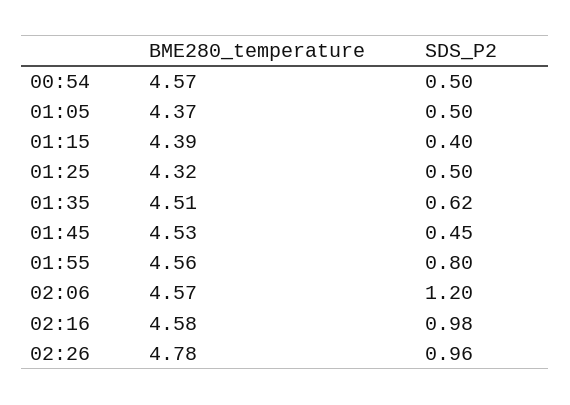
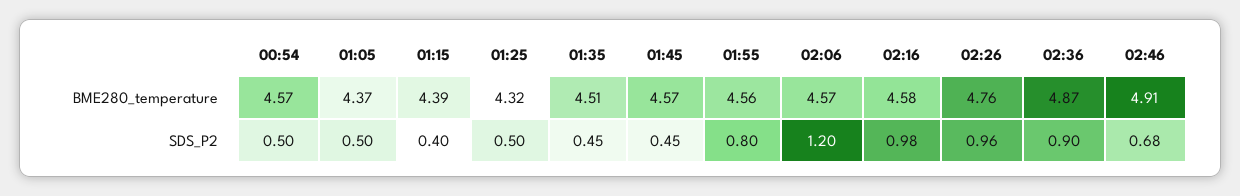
SDS_P2, 01:35: 0.62 -> 0.45
BME280_temperature, 01:45: 4.53 -> 4.57
BME280_temperature, 02:26: 4.78 -> 4.76
BME280_temperature, 02:36: none -> 4.87
BME280_temperature, 02:46: none -> 4.91
SDS_P2, 02:36: none -> 0.9
SDS_P2, 02:46: none -> 0.68

